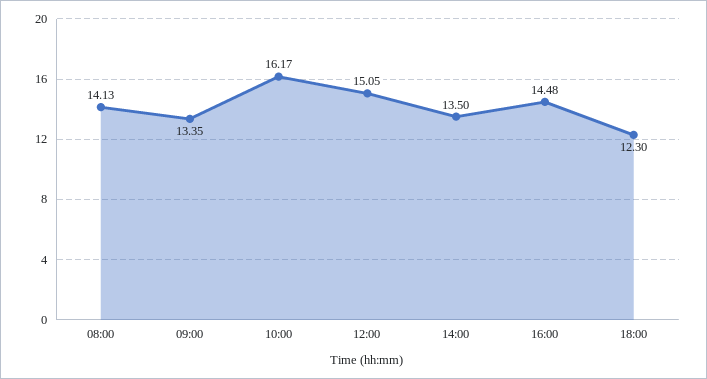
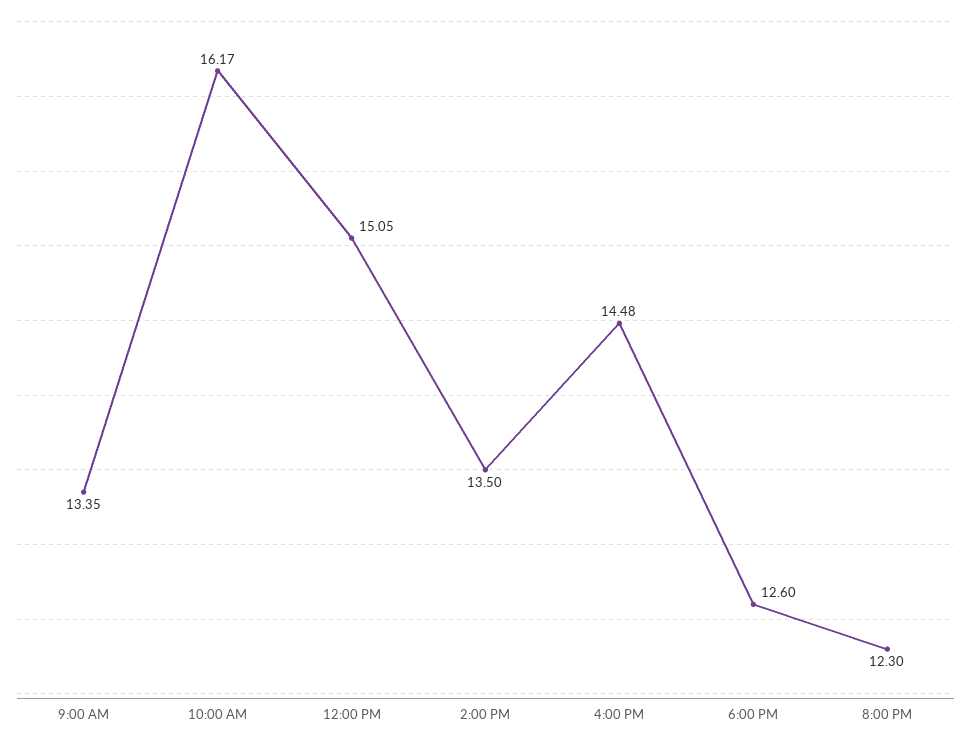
08:00: 14.13 -> none
18:00: 12.3 -> 12.6
8:00 PM: none -> 12.3

